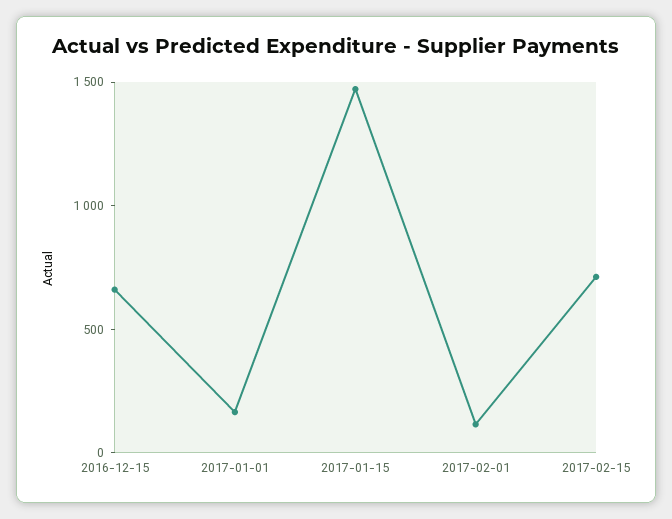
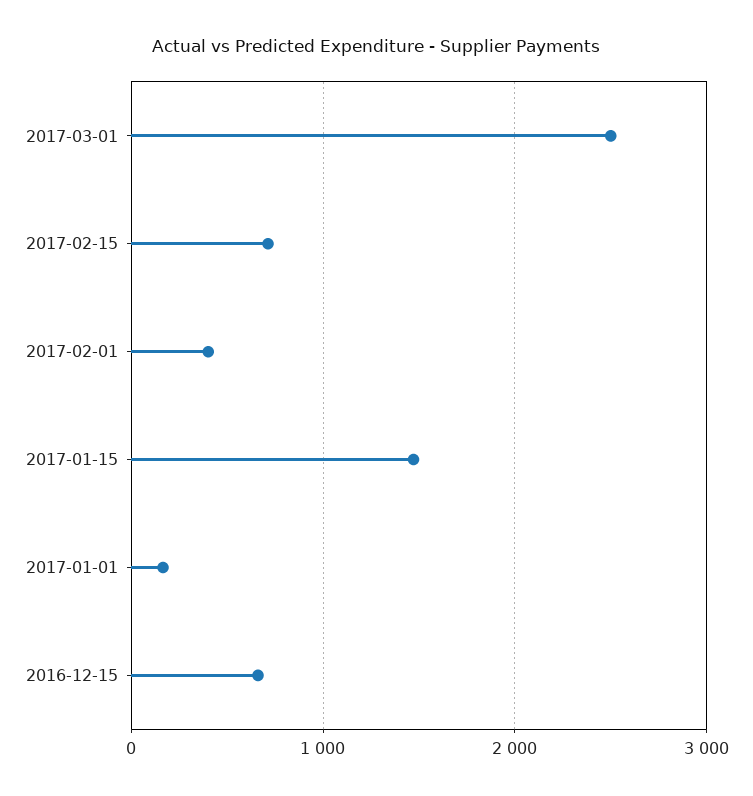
2017-02-01: 100 -> 400
2017-03-01: none -> 2500

